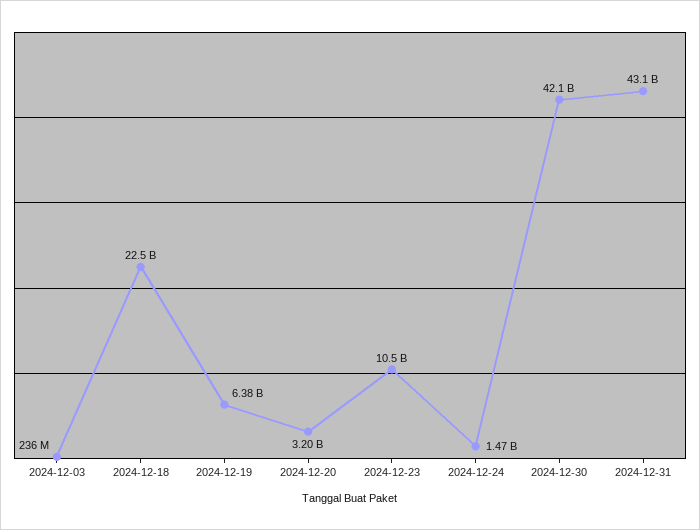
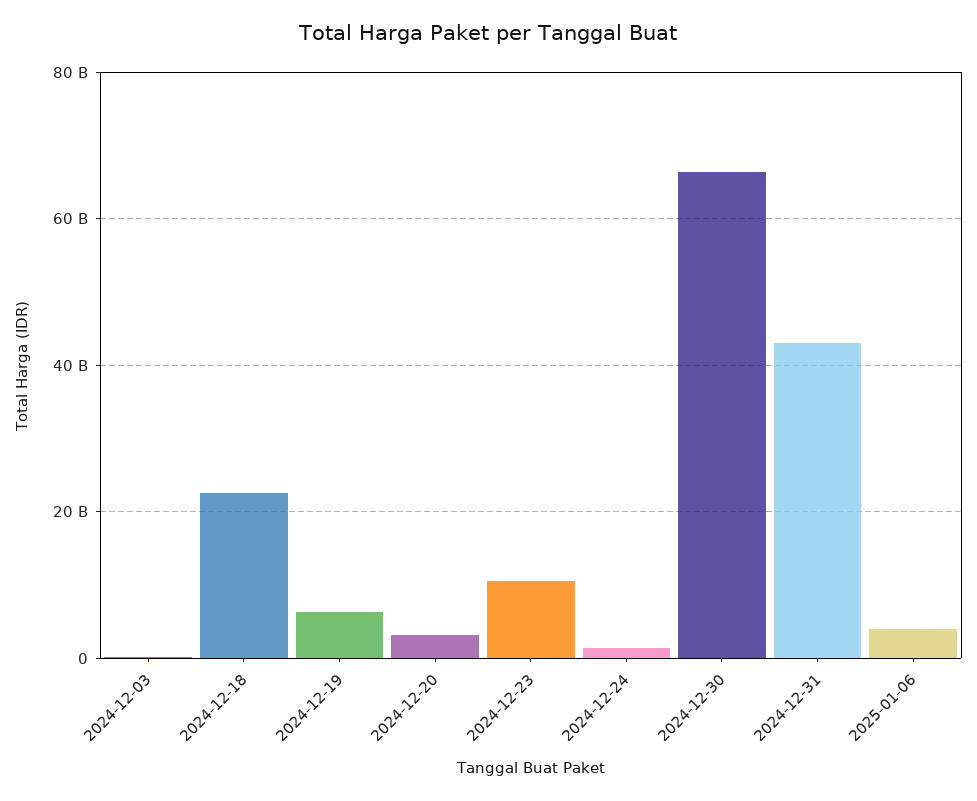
2024-12-30: 42100000000 -> 66000000000
2025-01-06: none -> 4000000000

